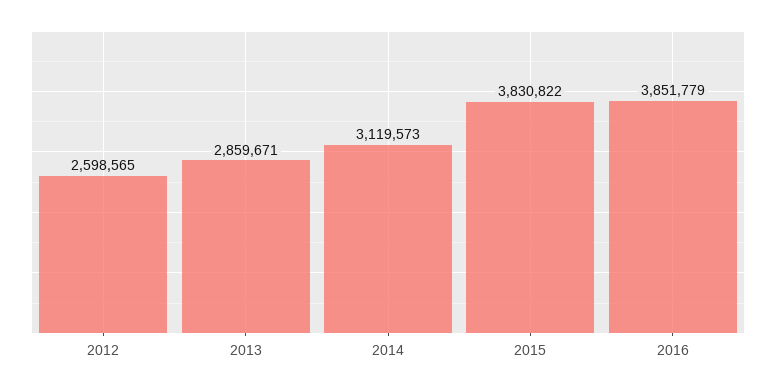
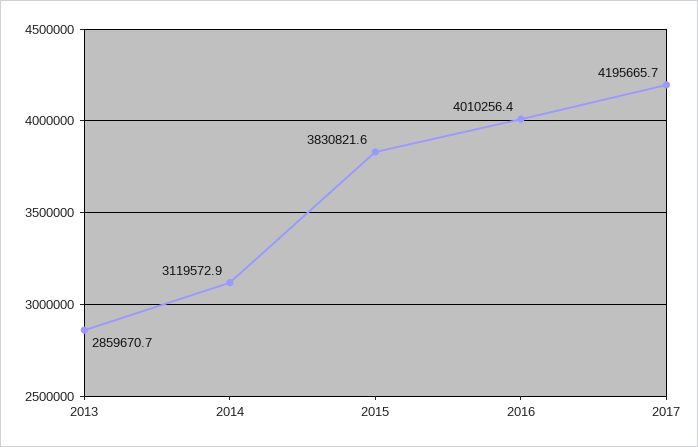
2012: 2598565 -> none
2016: 3851779 -> 4010256.4
2017: none -> 4195665.7

